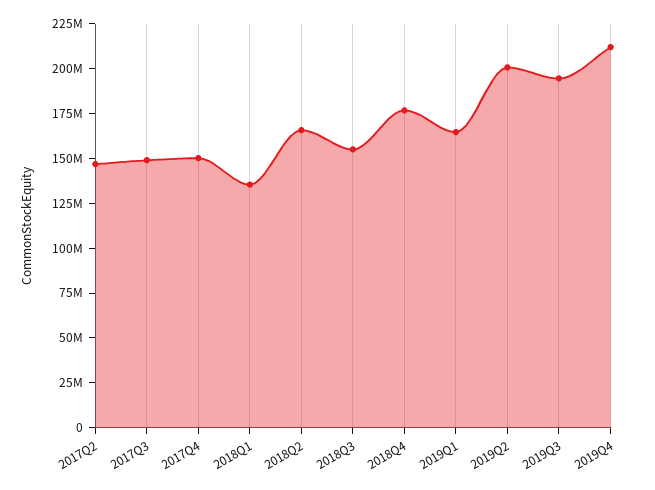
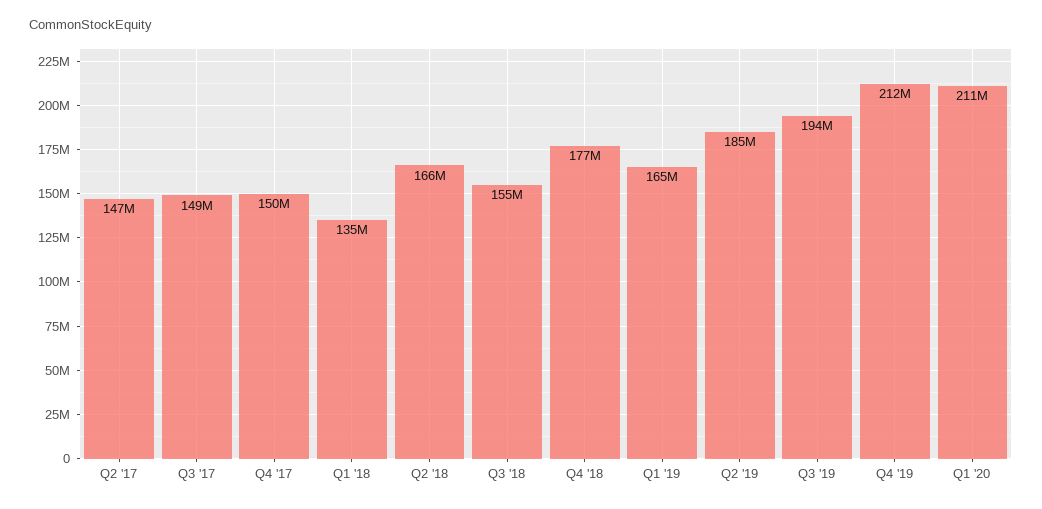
2019Q2: 200000000 -> 185000000
Q1 '20: none -> 211000000

